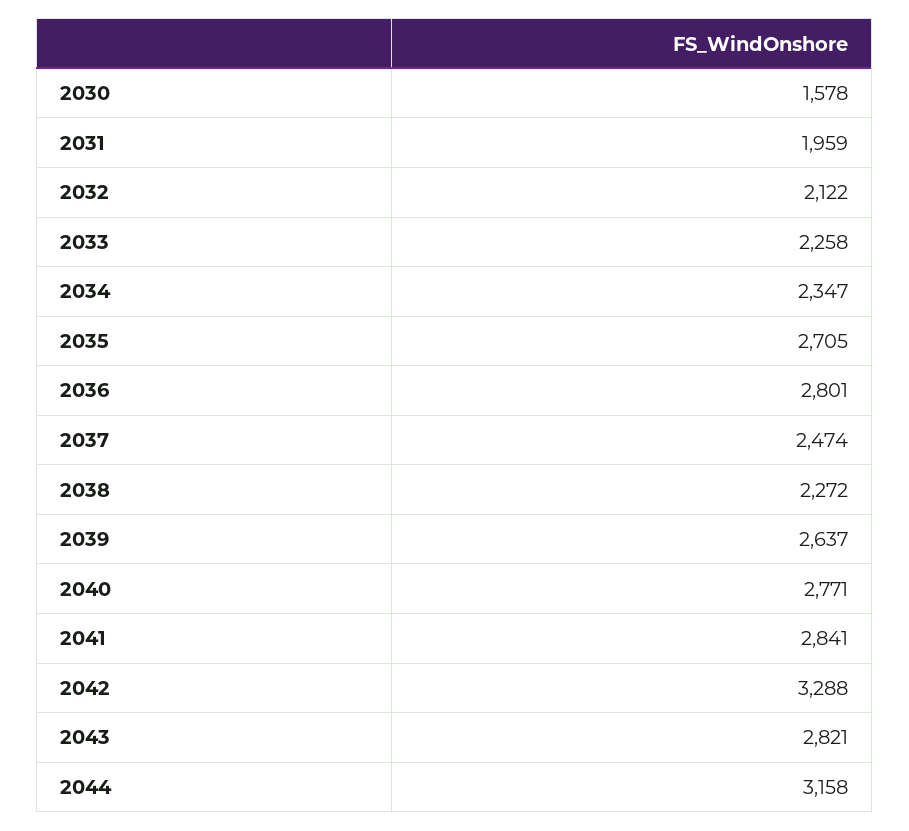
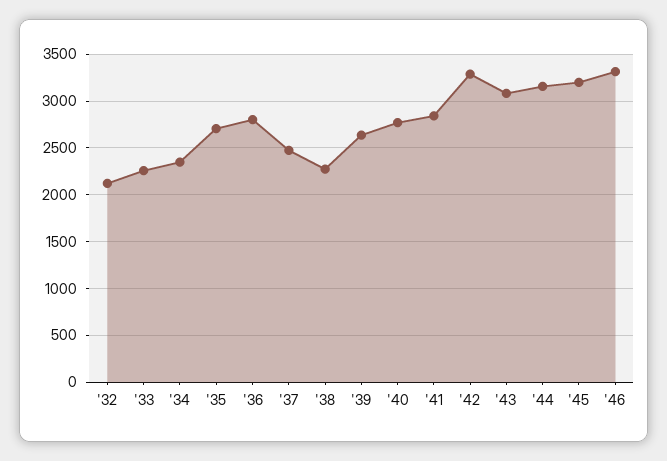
2030: 1578 -> none
2031: 1959 -> none
2043: 2821 -> 3100
'45: none -> 3200
'46: none -> 3300

